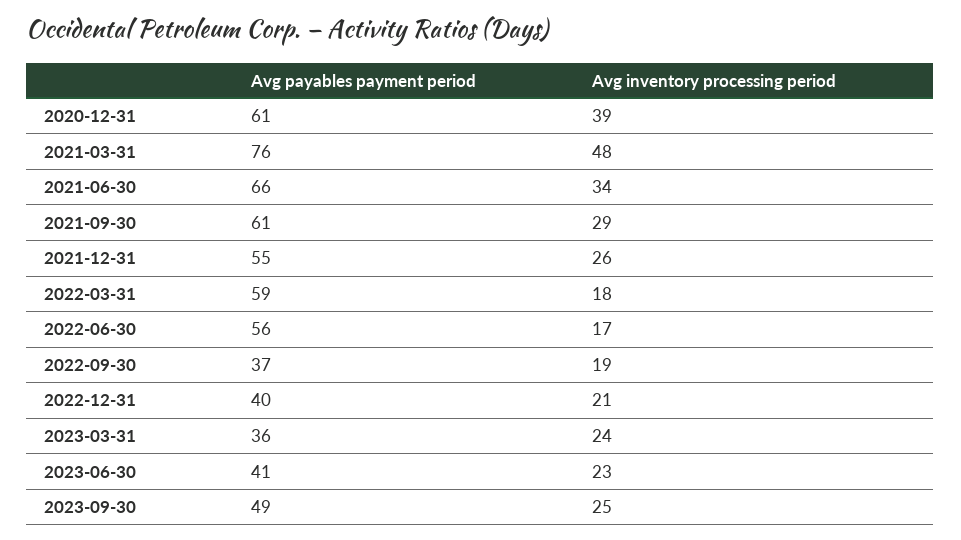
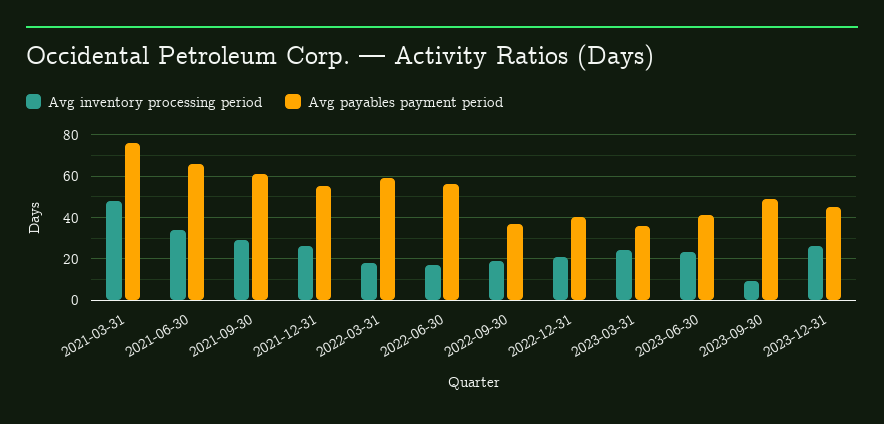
Avg payables payment period, 2020-12-31: 61 -> none
Avg inventory processing period, 2020-12-31: 39 -> none
Avg inventory processing period, 2023-09-30: 25 -> 10
Avg inventory processing period, 2023-12-31: none -> 25
Avg payables payment period, 2023-12-31: none -> 45

